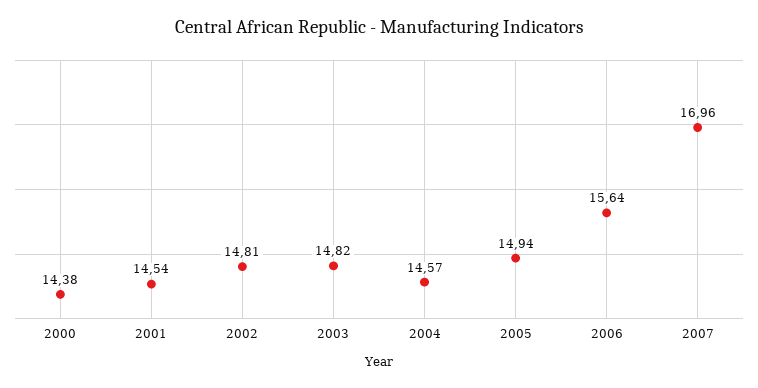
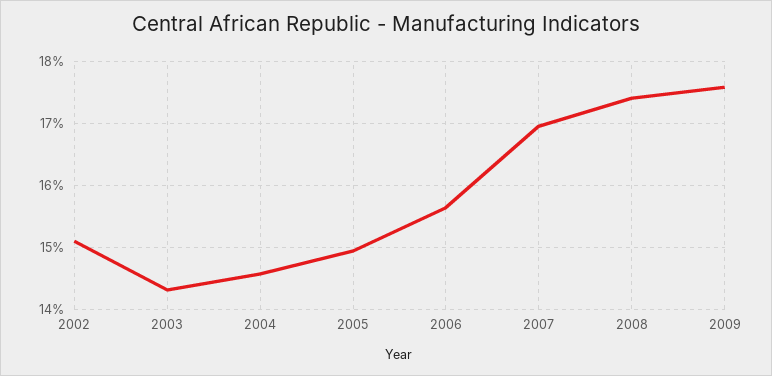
2000: 14.38 -> none
2001: 14.54 -> none
2002: 14.81 -> 15.1
2003: 14.82 -> 14.3
2008: none -> 17.4
2009: none -> 17.6

